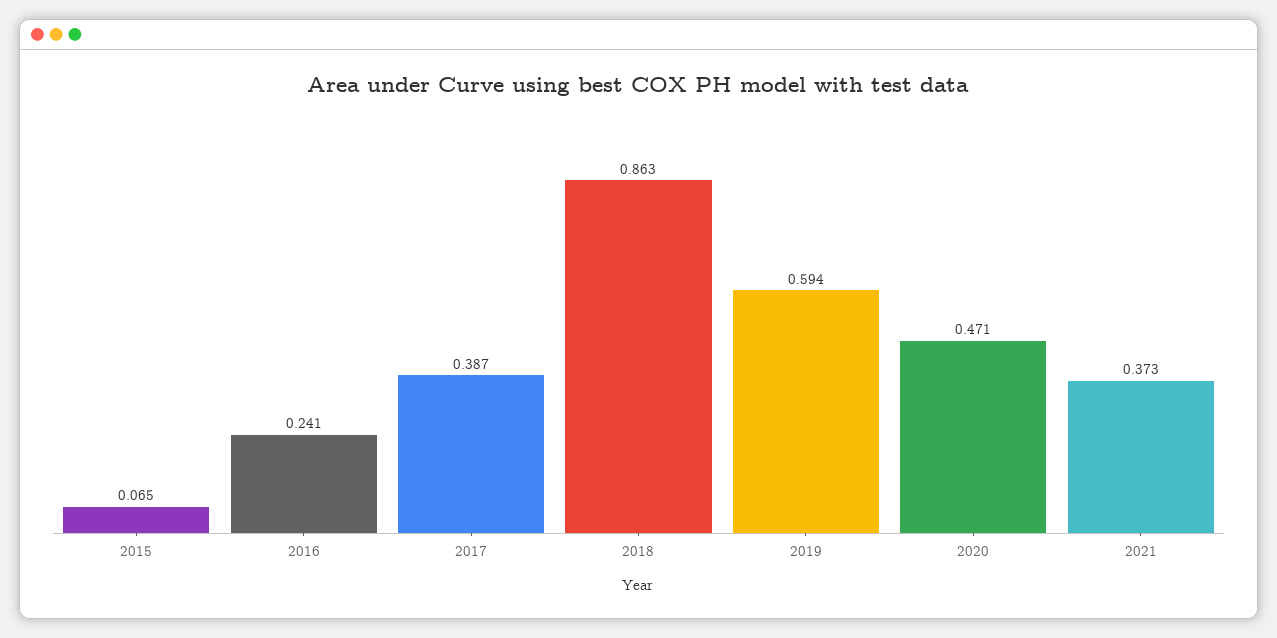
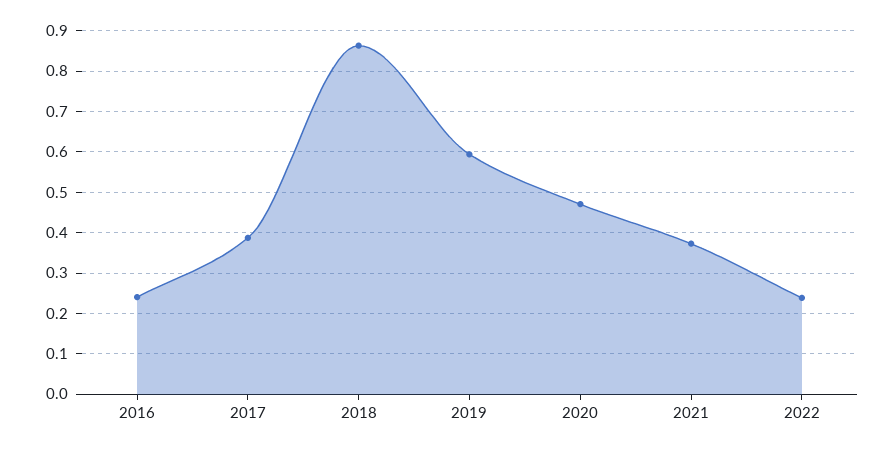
2015: 0.065 -> none
2022: none -> 0.24

